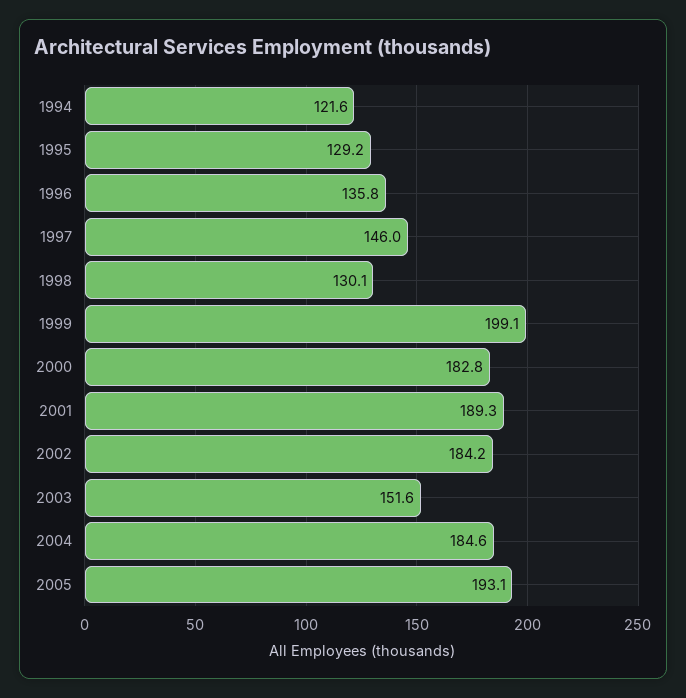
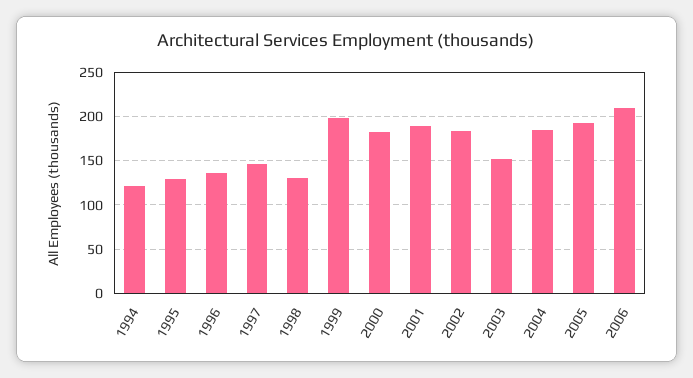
2006: none -> 210

